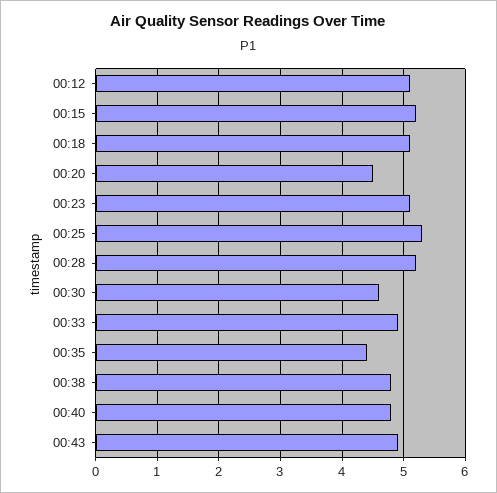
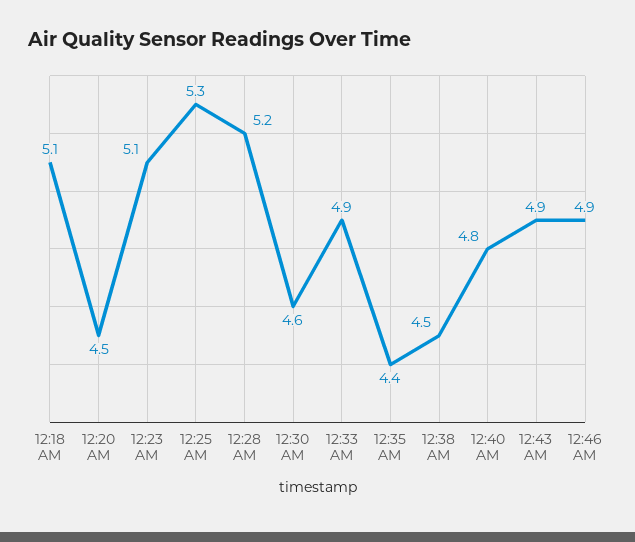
00:12: 5.1 -> none
00:15: 5.2 -> none
00:38: 4.8 -> 4.5
12:46 AM: none -> 4.9

